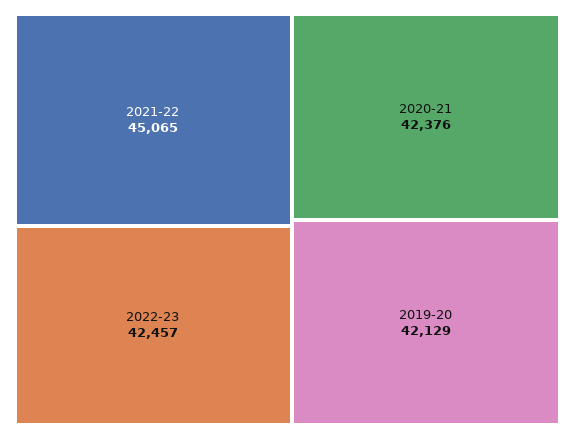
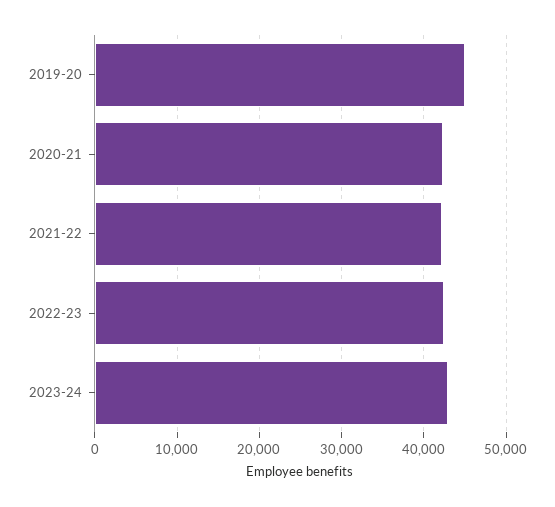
2021-22: 45065 -> 42000
2019-20: 42129 -> 45000
2023-24: none -> 43000

